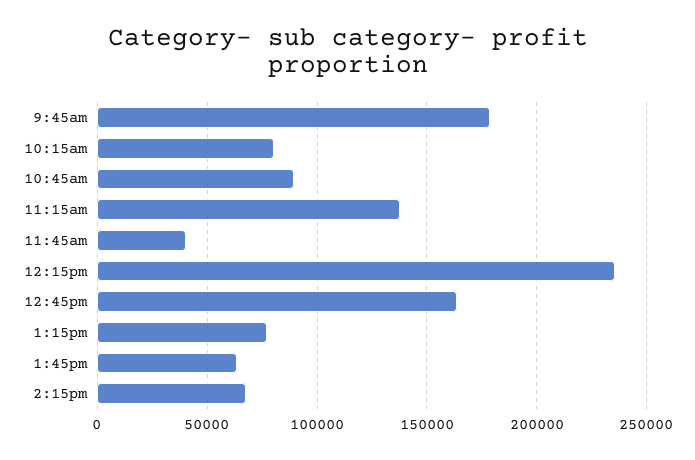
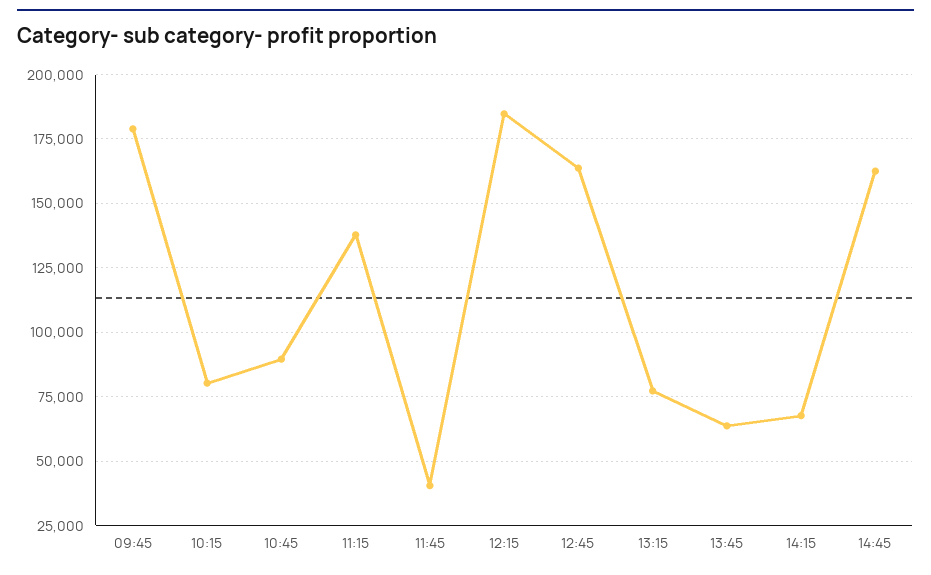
12:15pm: 235000 -> 185000
14:45: none -> 162500

